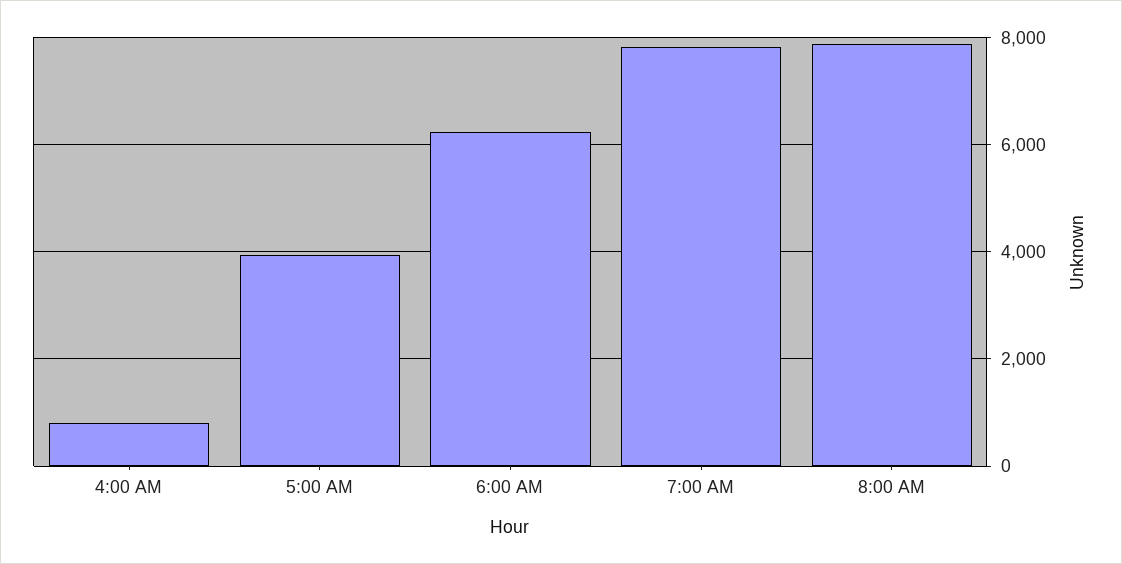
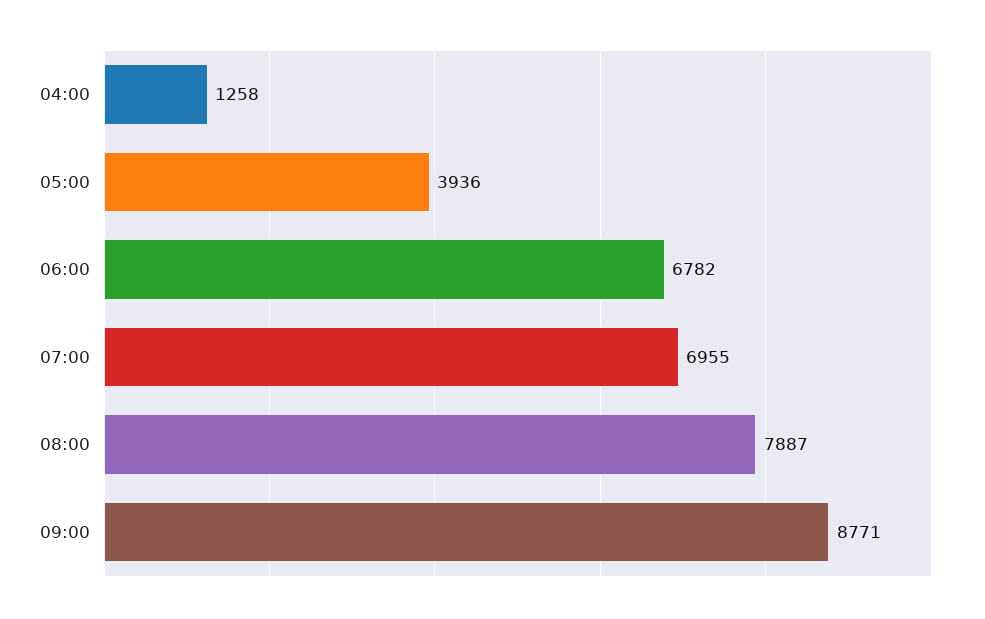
4:00 AM: 800 -> 1258
6:00 AM: 6200 -> 6782
7:00 AM: 7800 -> 6955
09:00: none -> 8771

